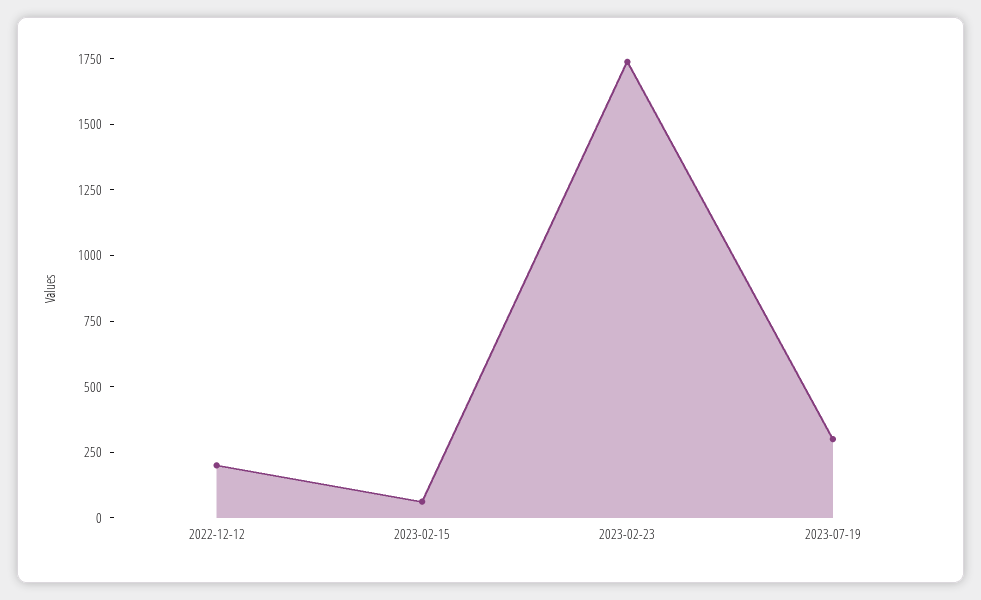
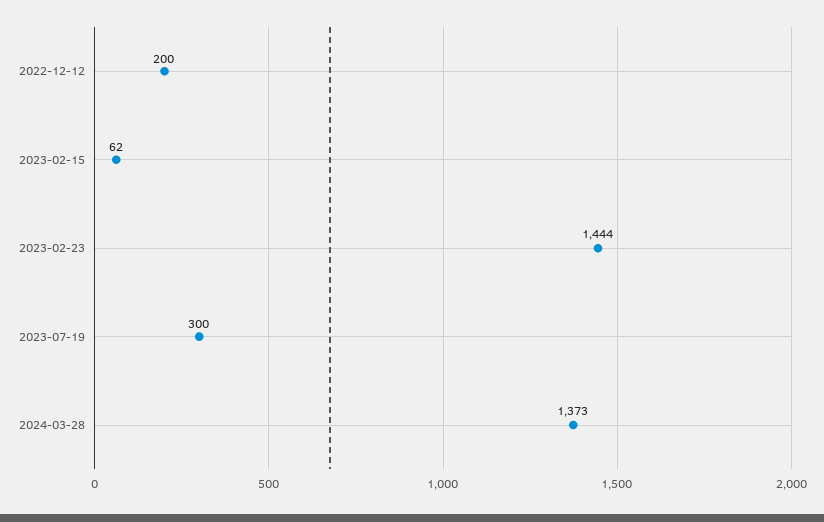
2023-02-23: 1750 -> 1444
2024-03-28: none -> 1373

